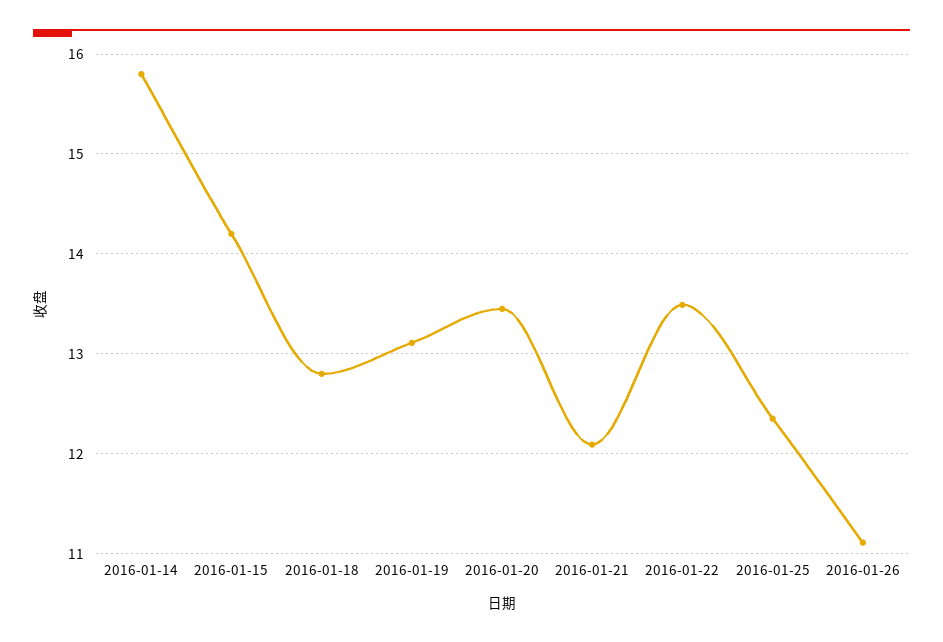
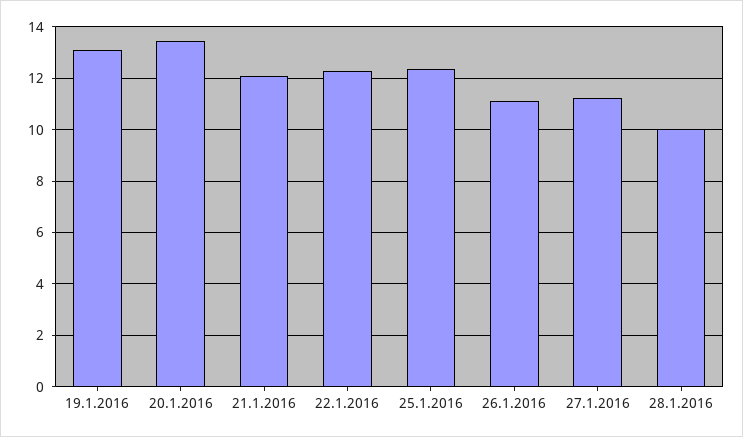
2016-01-14: 15.8 -> none
2016-01-15: 14.2 -> none
2016-01-18: 12.8 -> none
2016-01-22: 13.5 -> 12.25
27.1.2016: none -> 11.25
28.1.2016: none -> 10

